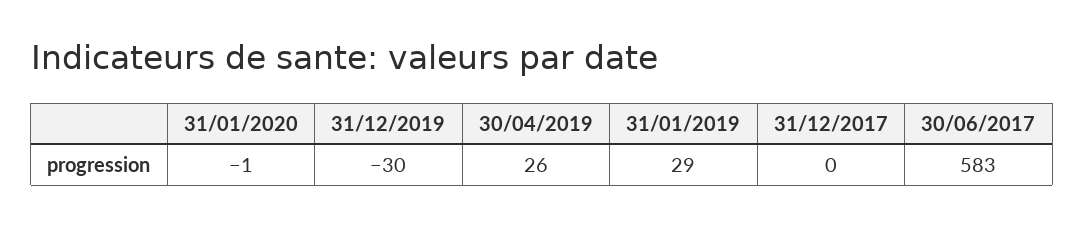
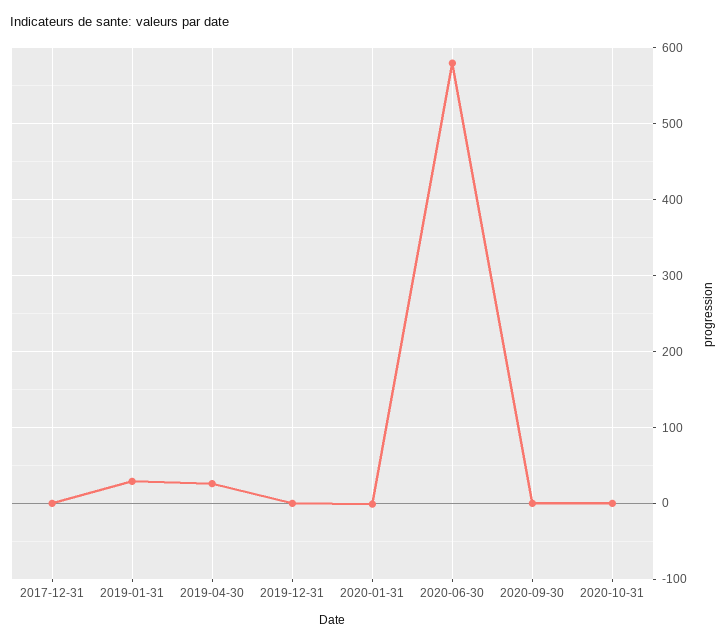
31/12/2019: -30 -> 0
30/06/2017: 583 -> none
2020-06-30: none -> 580
2020-09-30: none -> 0
2020-10-31: none -> 0

